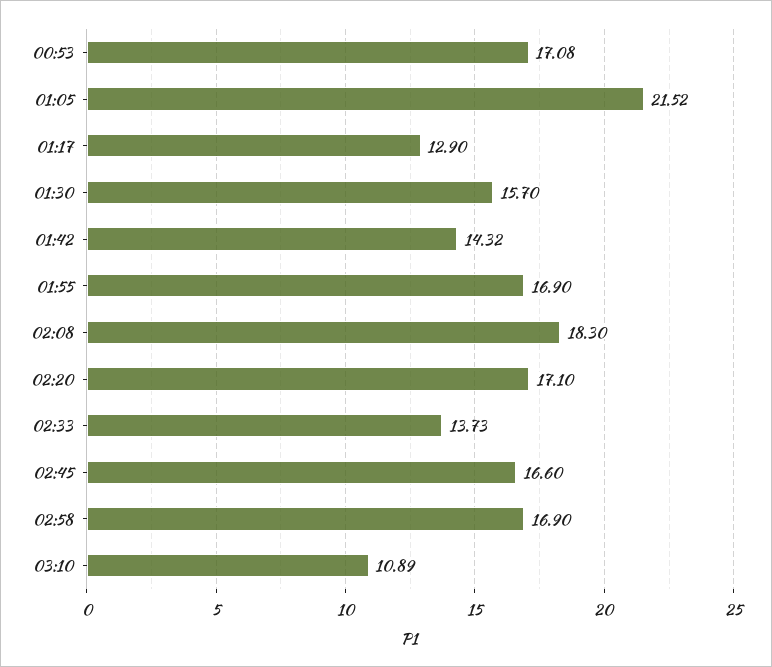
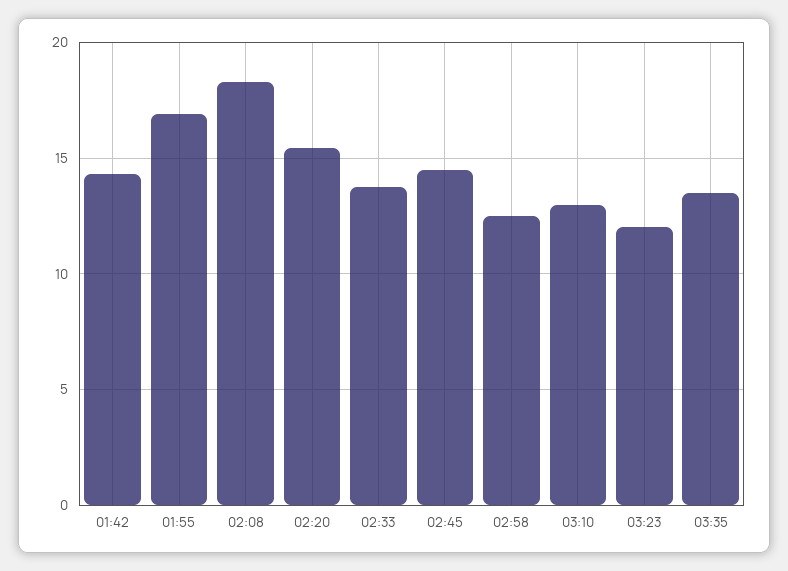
00:53: 17.08 -> none
01:05: 21.52 -> none
01:17: 12.9 -> none
01:30: 15.7 -> none
02:20: 17.1 -> 15.5
02:45: 16.6 -> 14.5
02:58: 16.9 -> 12.5
03:10: 10.89 -> 13
03:23: none -> 12
03:35: none -> 13.5

